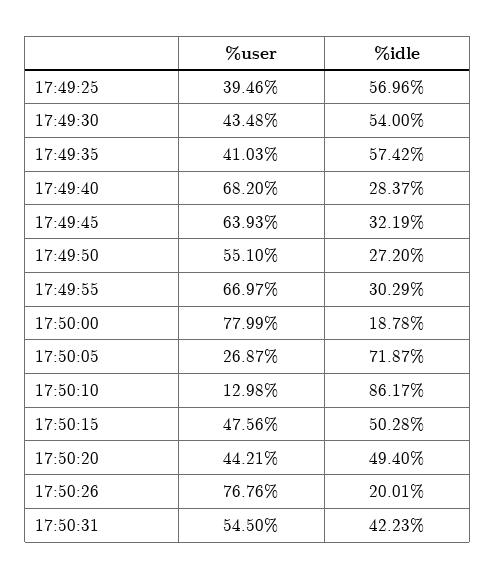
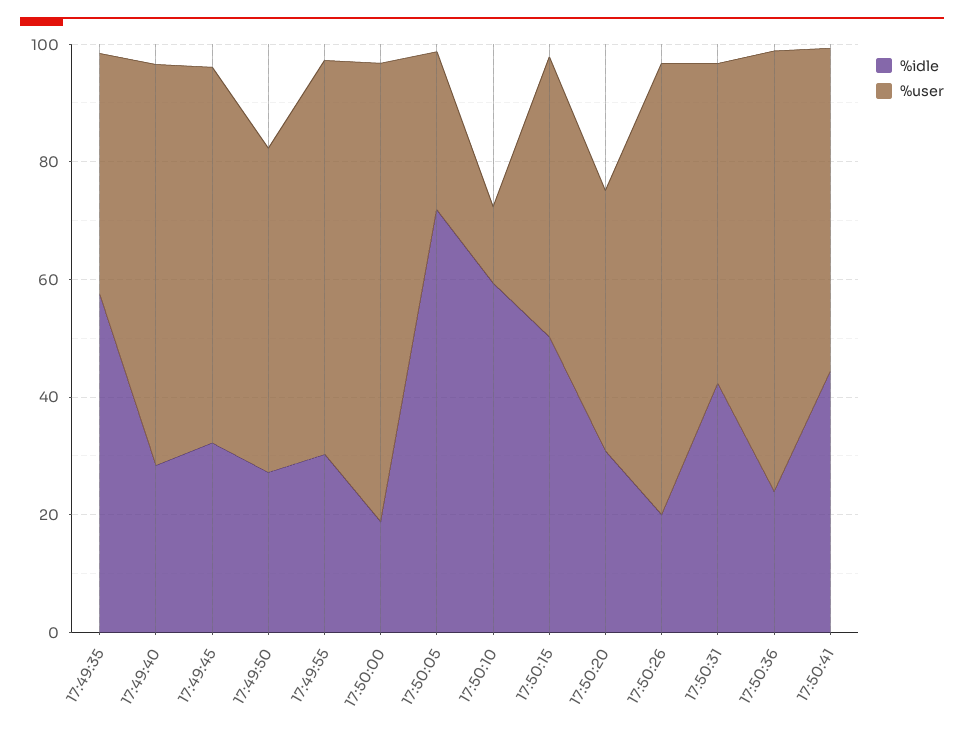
%user, 17:49:25: 39.46 -> none
%idle, 17:49:25: 56.96 -> none
%user, 17:49:30: 43.48 -> none
%idle, 17:49:30: 54 -> none
%idle, 17:50:10: 86.17 -> 60
%idle, 17:50:20: 49.4 -> 30
%idle, 17:50:36: none -> 25
%user, 17:50:36: none -> 75
%idle, 17:50:41: none -> 45
%user, 17:50:41: none -> 55

